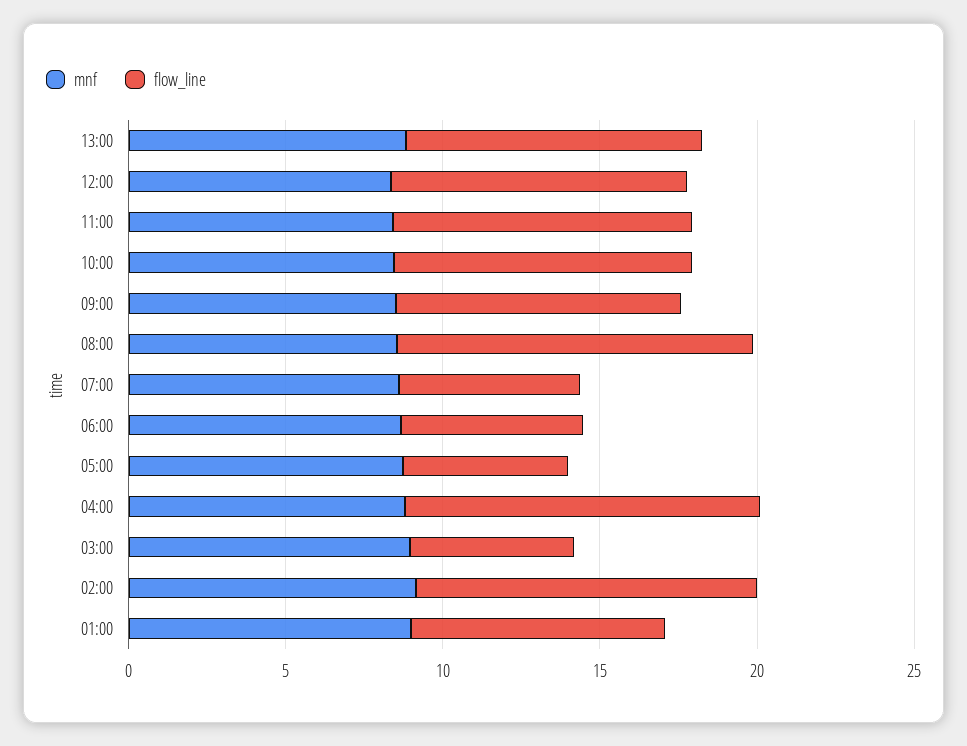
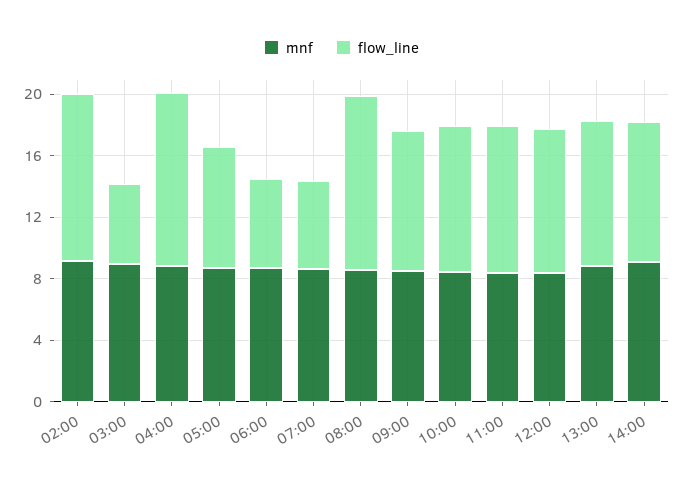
flow_line, 05:00: 5 -> 8
mnf, 01:00: 9 -> none
flow_line, 01:00: 8 -> none
mnf, 14:00: none -> 9
flow_line, 14:00: none -> 9

